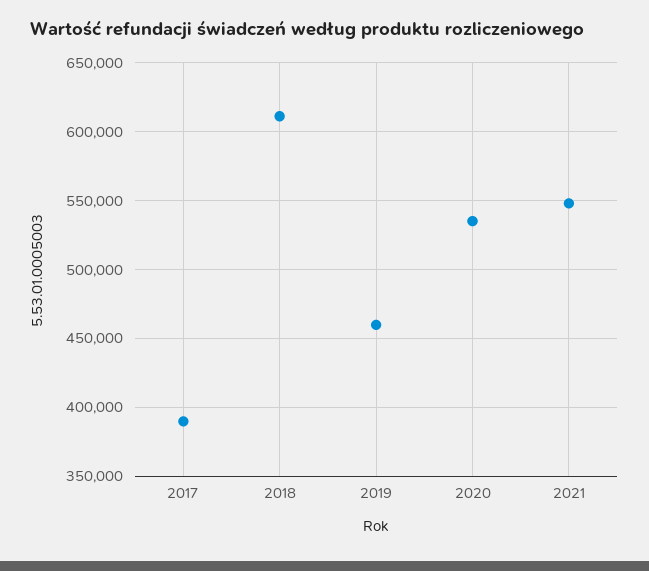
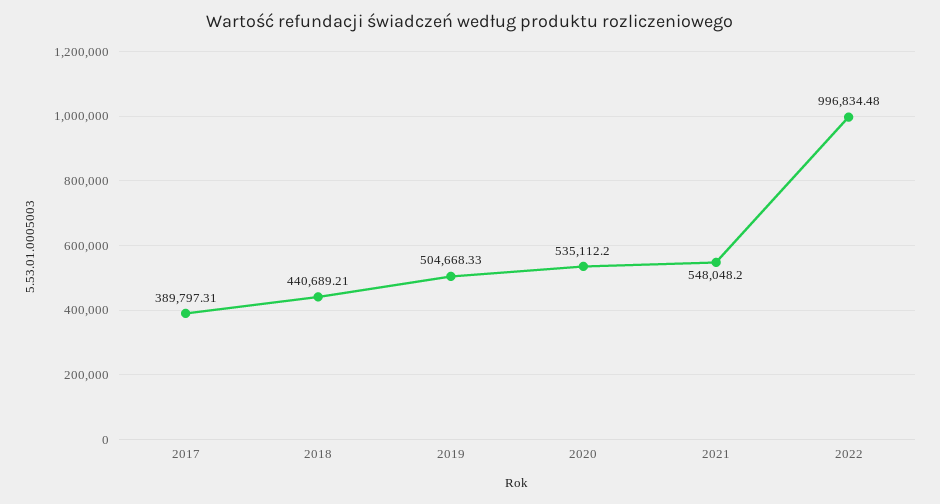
2018: 610000 -> 440689.21
2019: 460000 -> 504668.33
2022: none -> 996834.48

